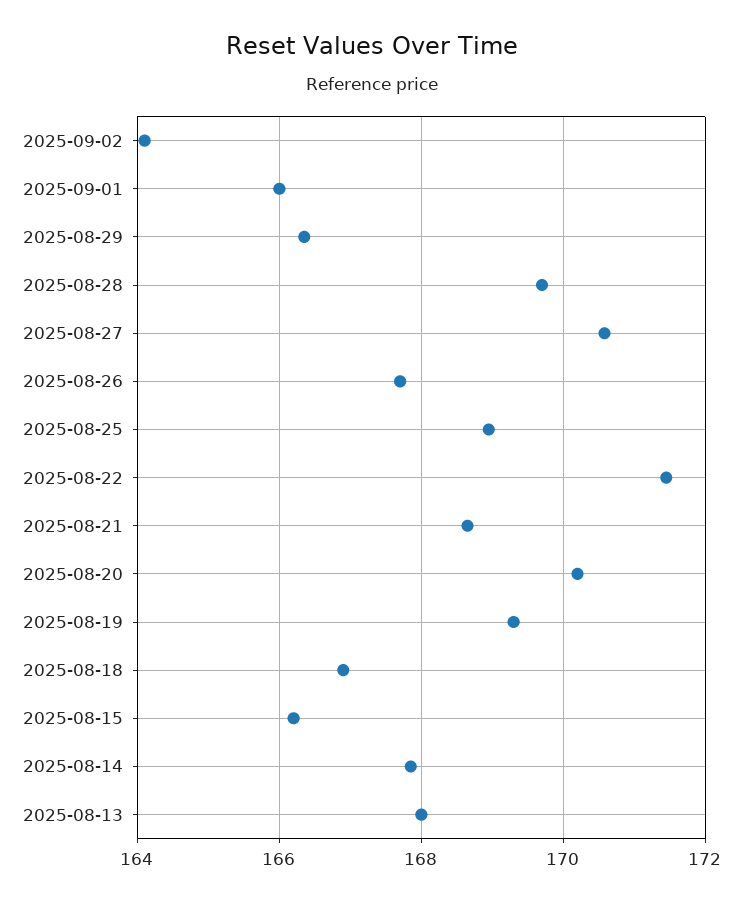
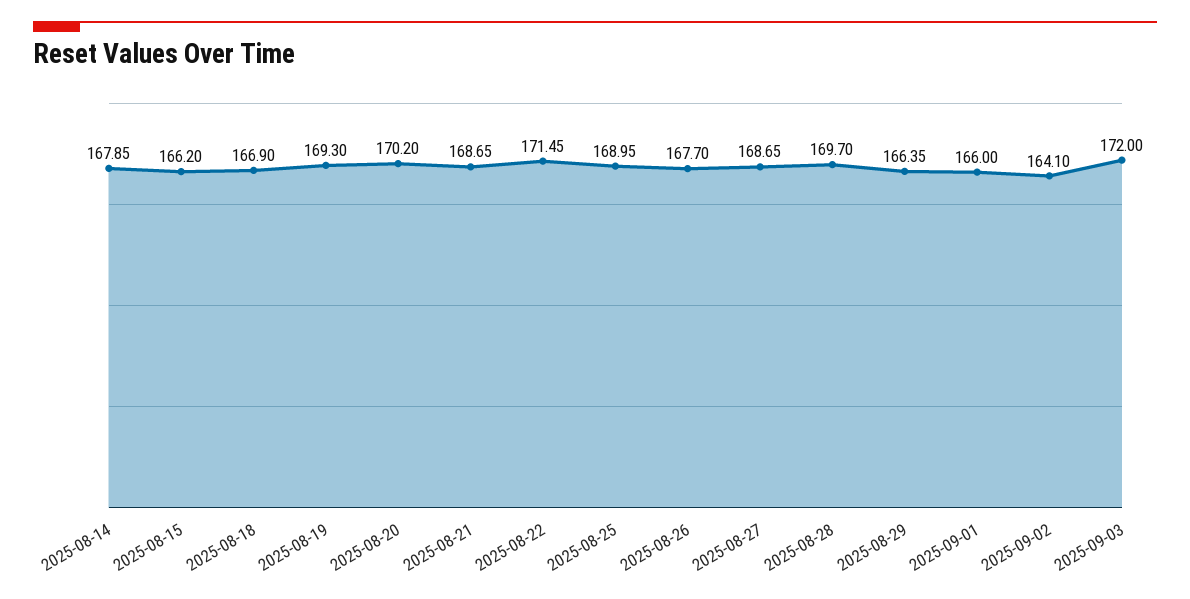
2025-08-27: 170.6 -> 168.65
2025-08-13: 168 -> none
2025-09-03: none -> 172

